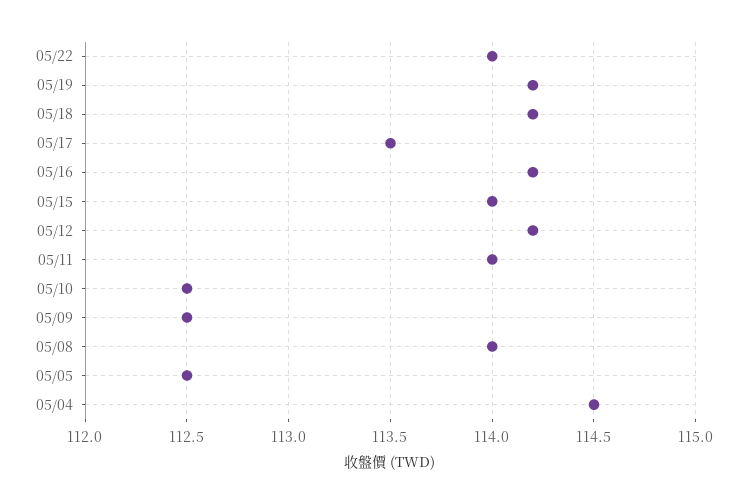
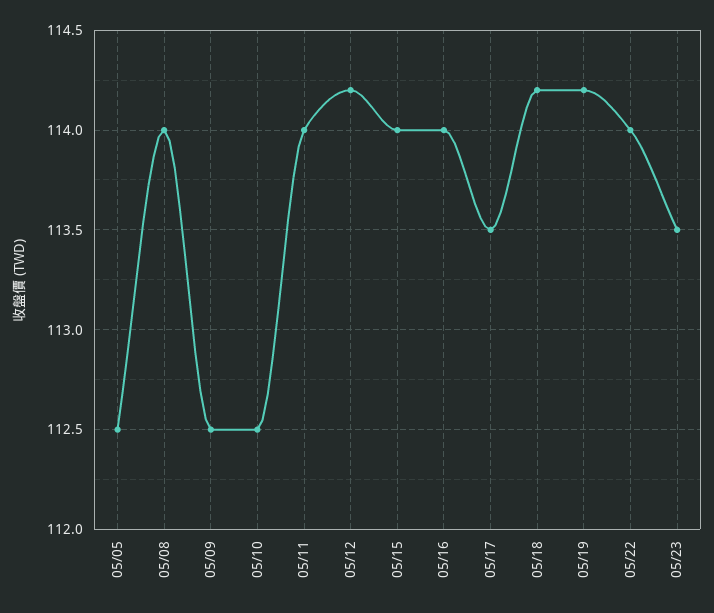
05/16: 114.2 -> 114
05/04: 114.5 -> none
05/23: none -> 113.5

